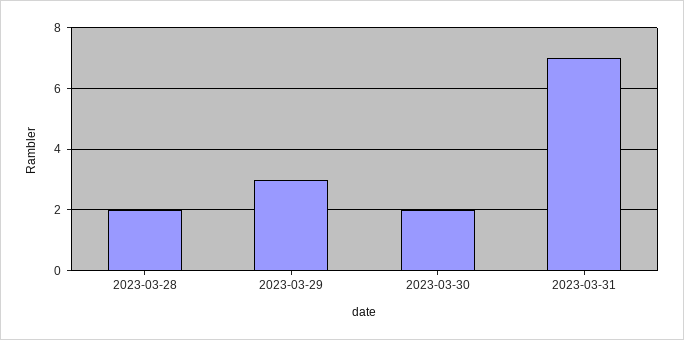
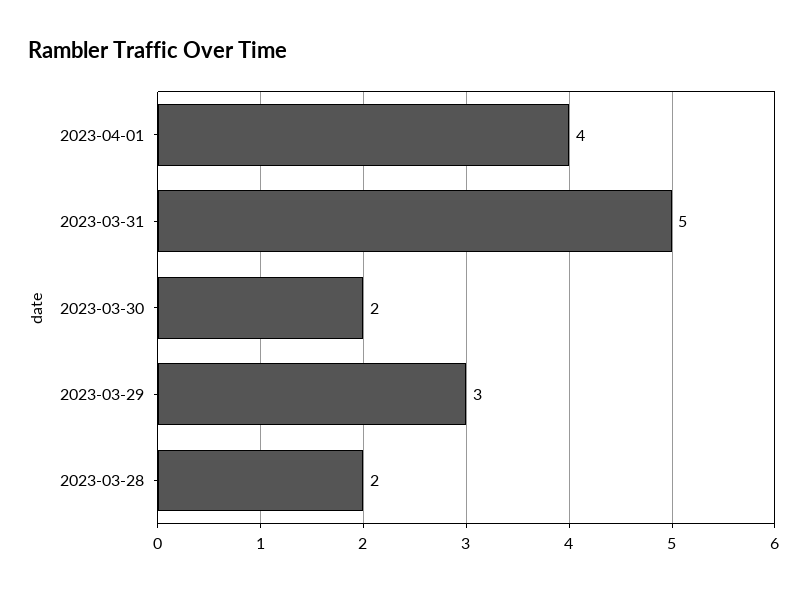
2023-03-31: 7 -> 5
2023-04-01: none -> 4

